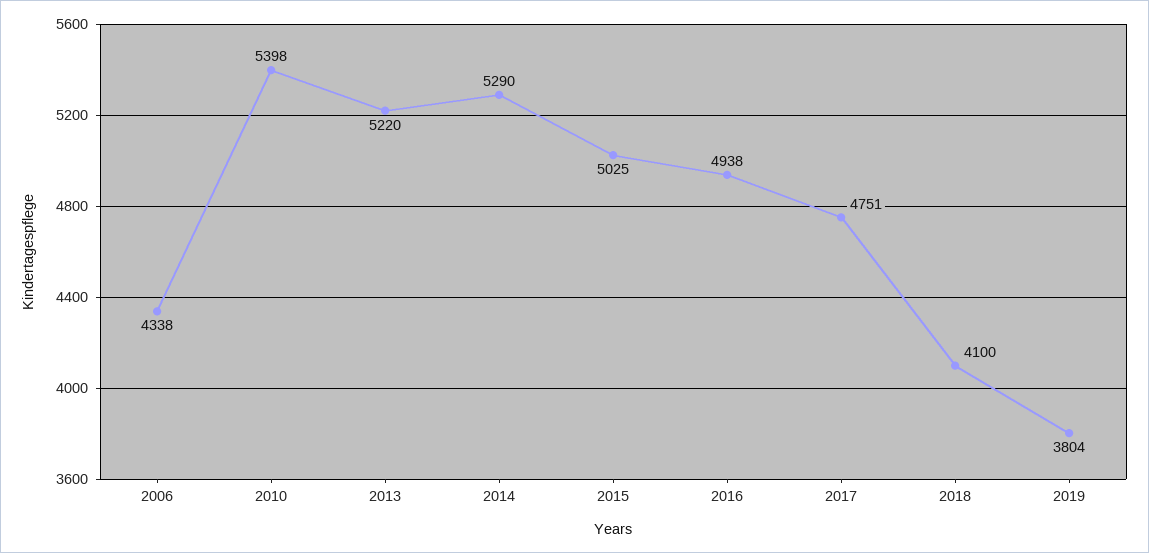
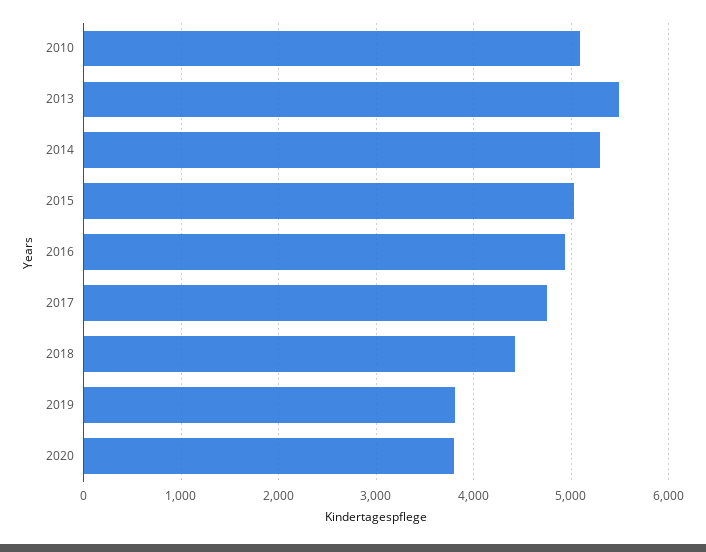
2006: 4338 -> none
2010: 5398 -> 5100
2013: 5220 -> 5500
2018: 4100 -> 4400
2020: none -> 3800

